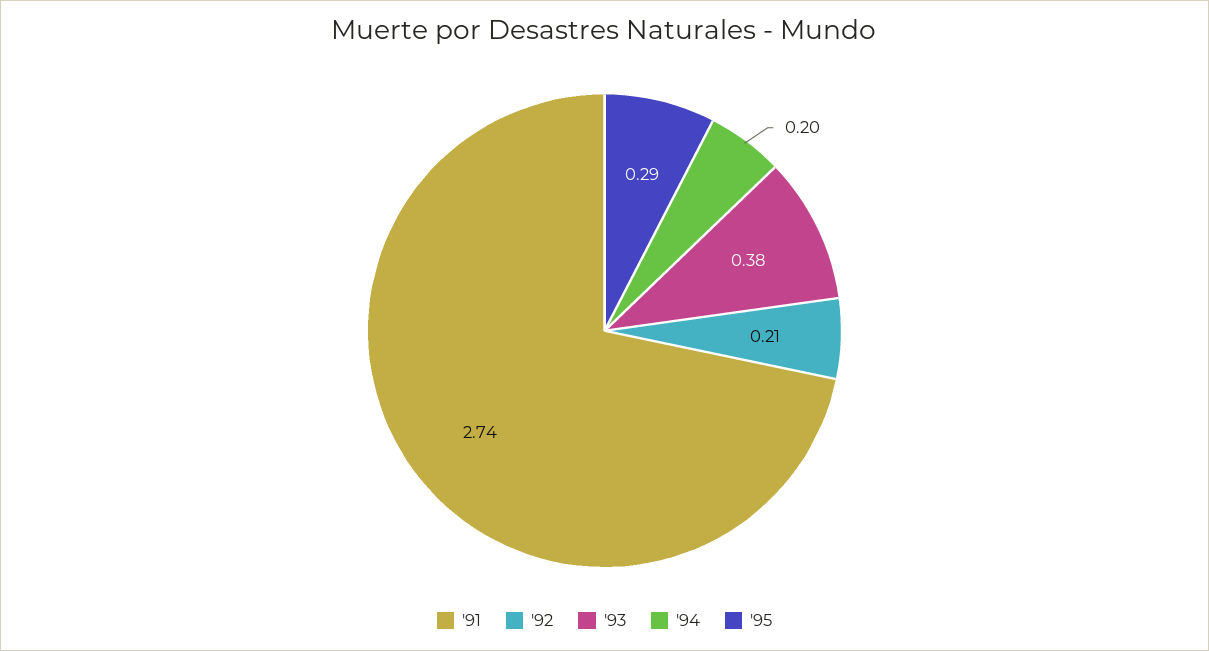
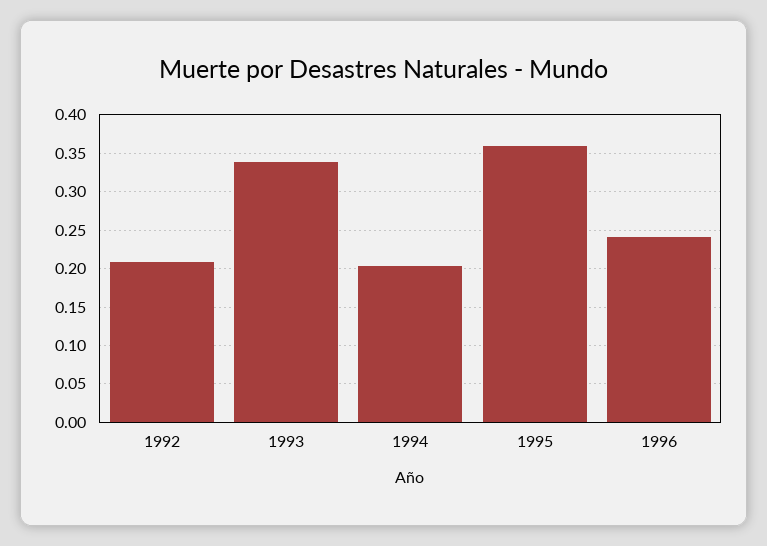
'91: 2.74 -> none
'93: 0.38 -> 0.34
'95: 0.29 -> 0.36
1996: none -> 0.24

